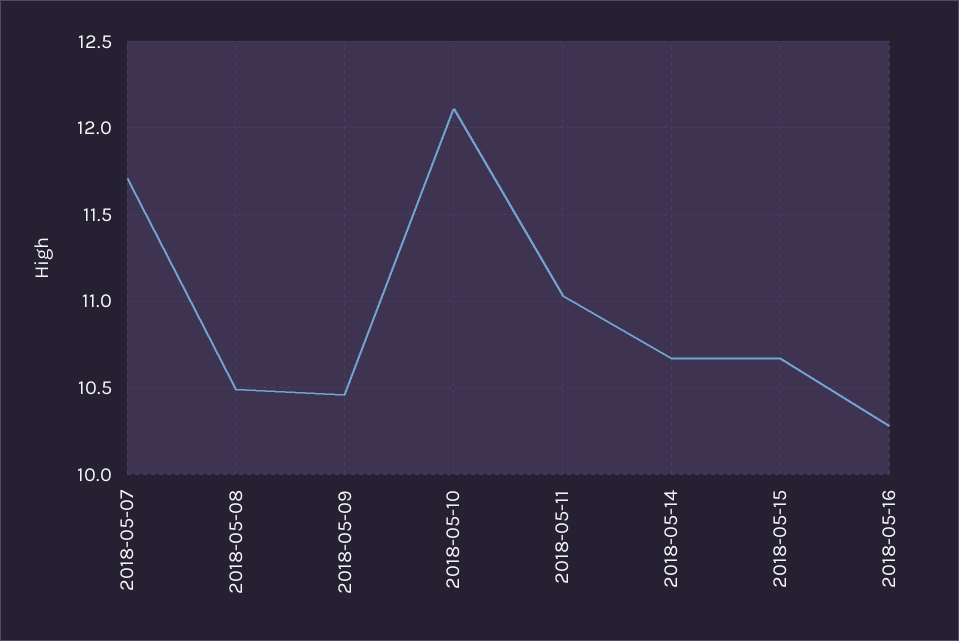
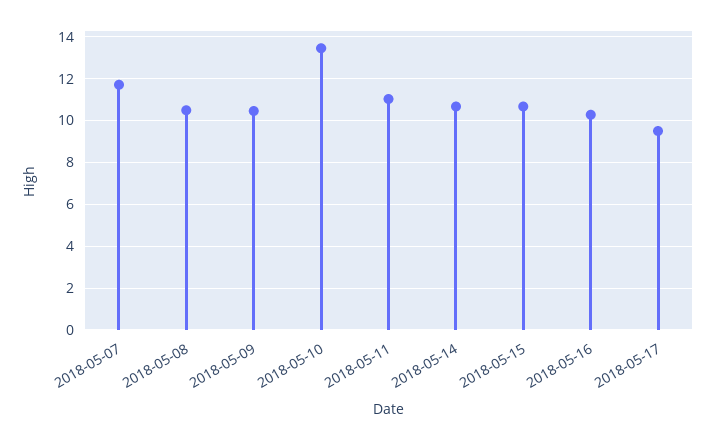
2018-05-10: 12.1 -> 13.5
2018-05-17: none -> 9.5

